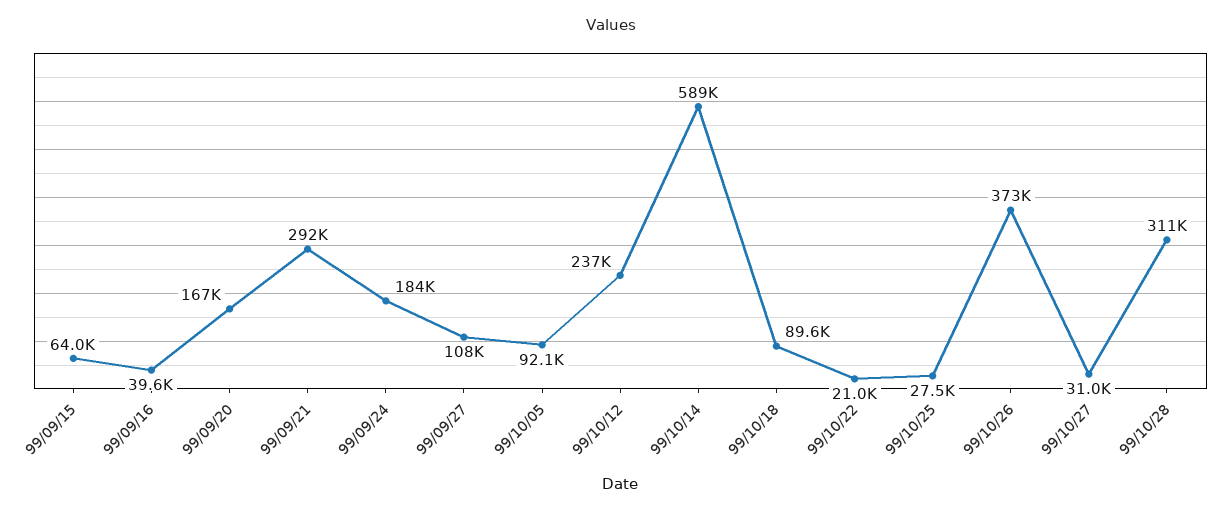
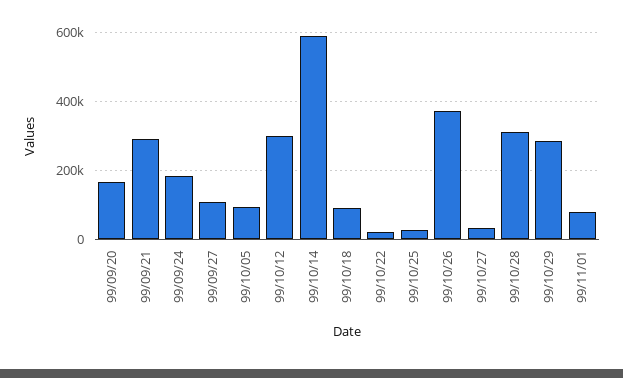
99/09/15: 64000 -> none
99/09/16: 39600 -> none
99/10/12: 237000 -> 300000
99/10/29: none -> 280000
99/11/01: none -> 80000

